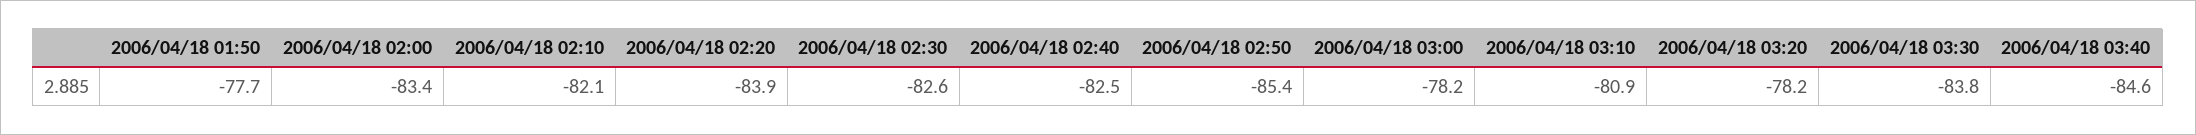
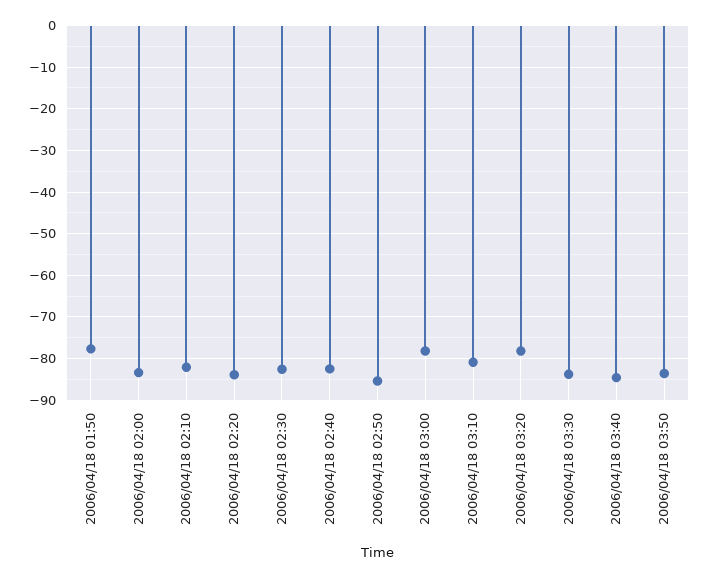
2006/04/18 03:50: none -> -84

